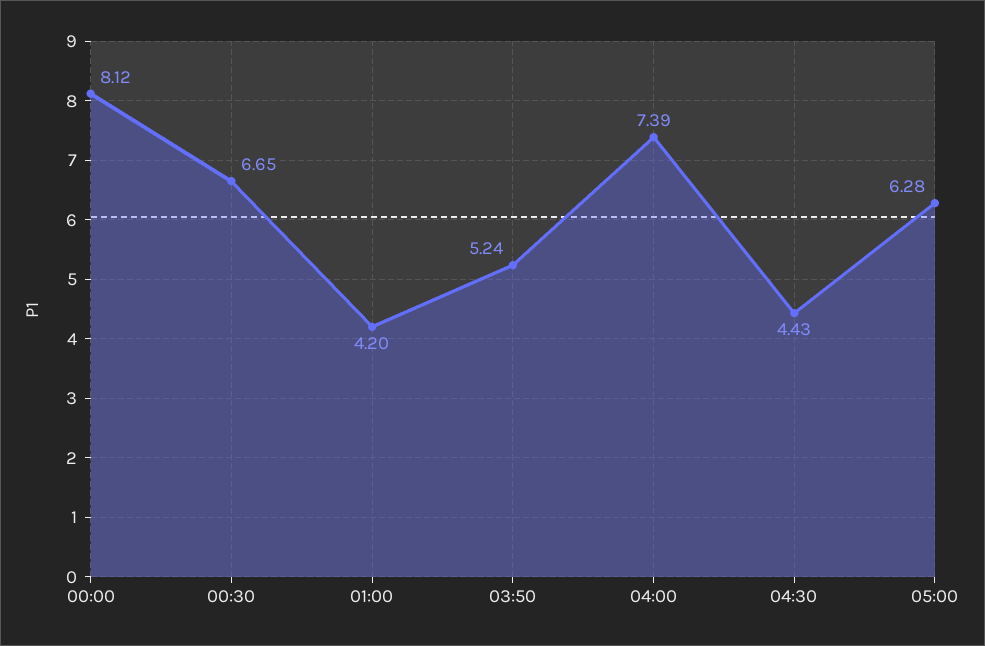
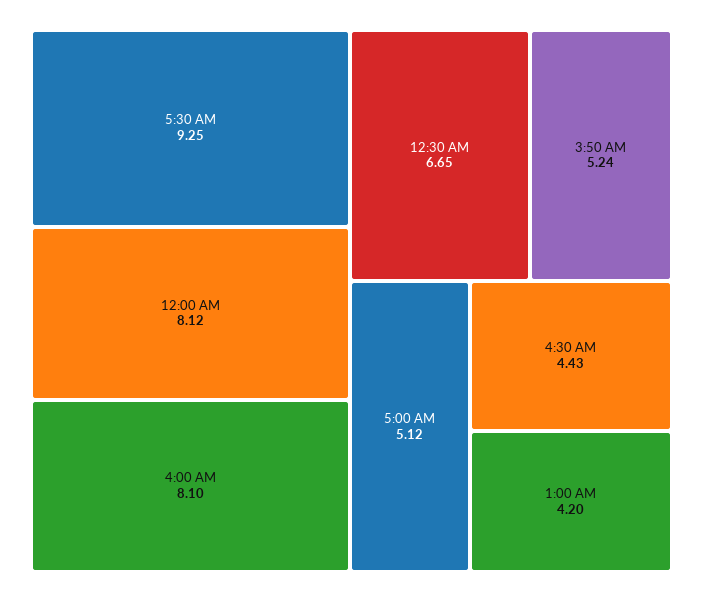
04:00: 7.39 -> 8.1
05:00: 6.28 -> 5.12
5:30 AM: none -> 9.25

